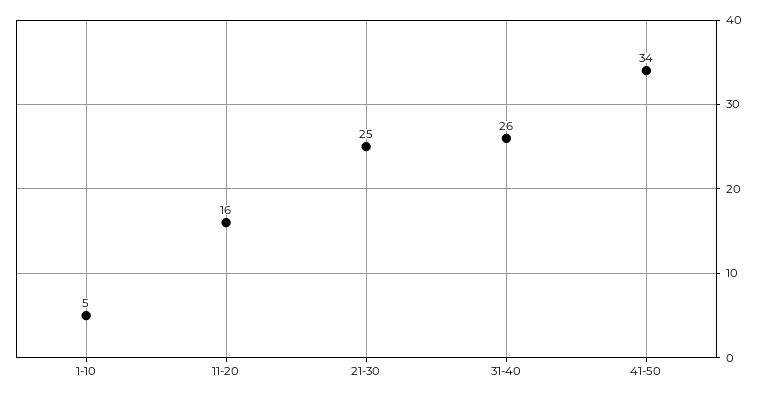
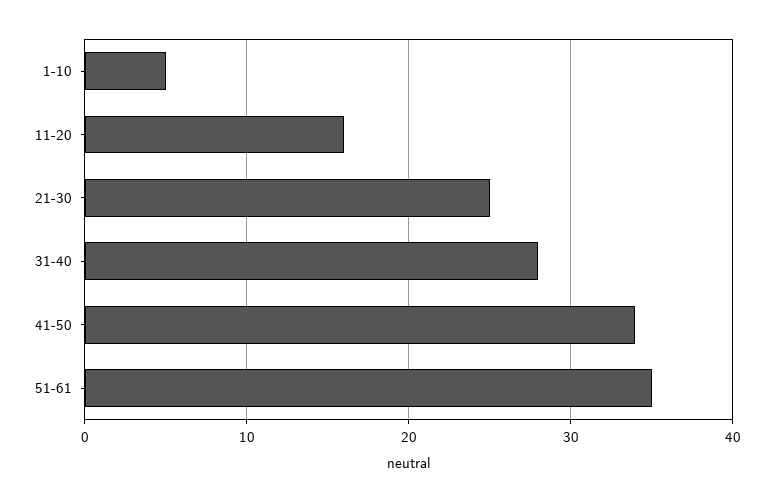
31-40: 26 -> 28
51-61: none -> 35

